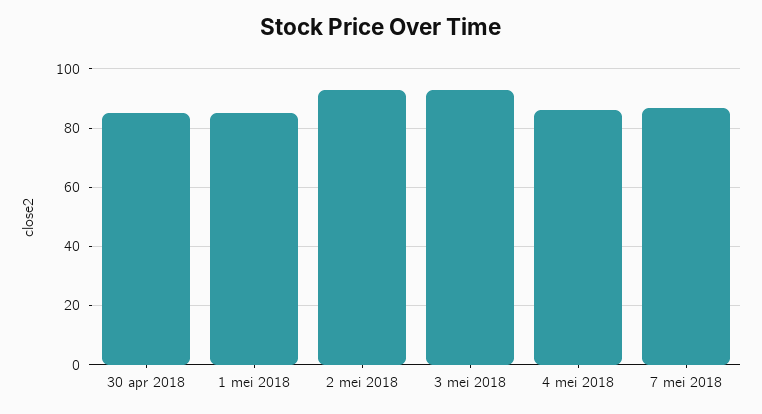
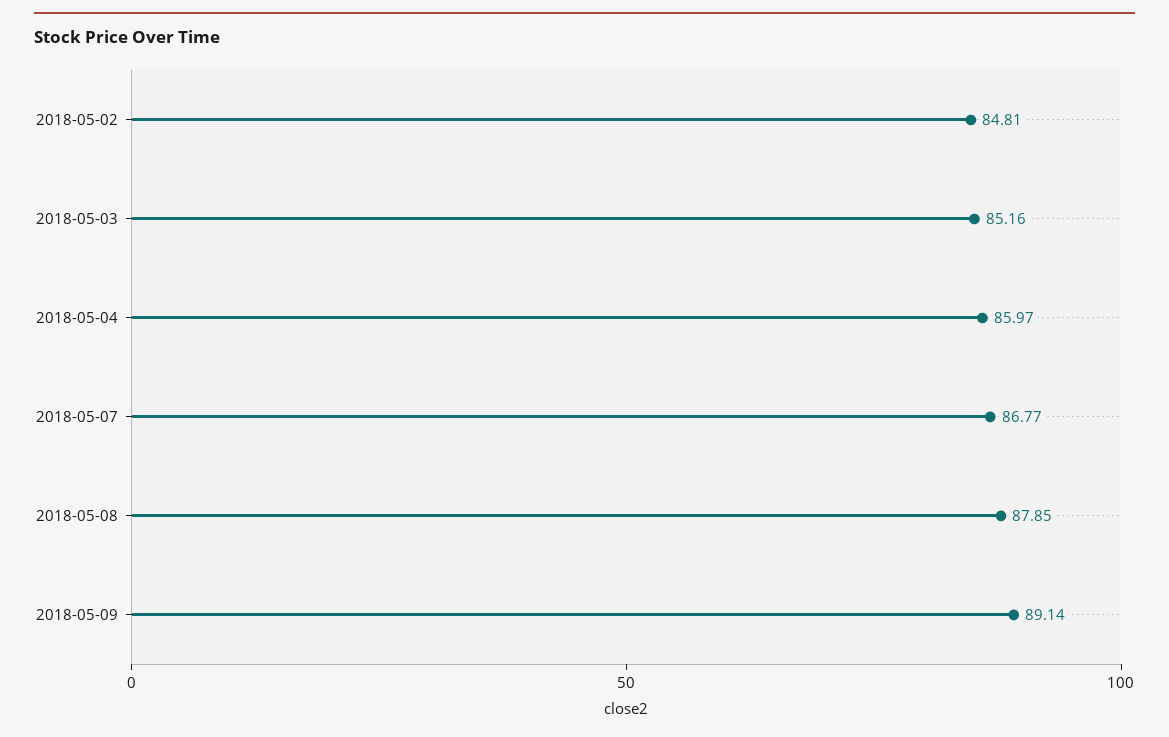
30 apr 2018: 85 -> none
1 mei 2018: 85 -> none
2 mei 2018: 92.5 -> 84.81
3 mei 2018: 92.5 -> 85.16
2018-05-08: none -> 87.85
2018-05-09: none -> 89.14

